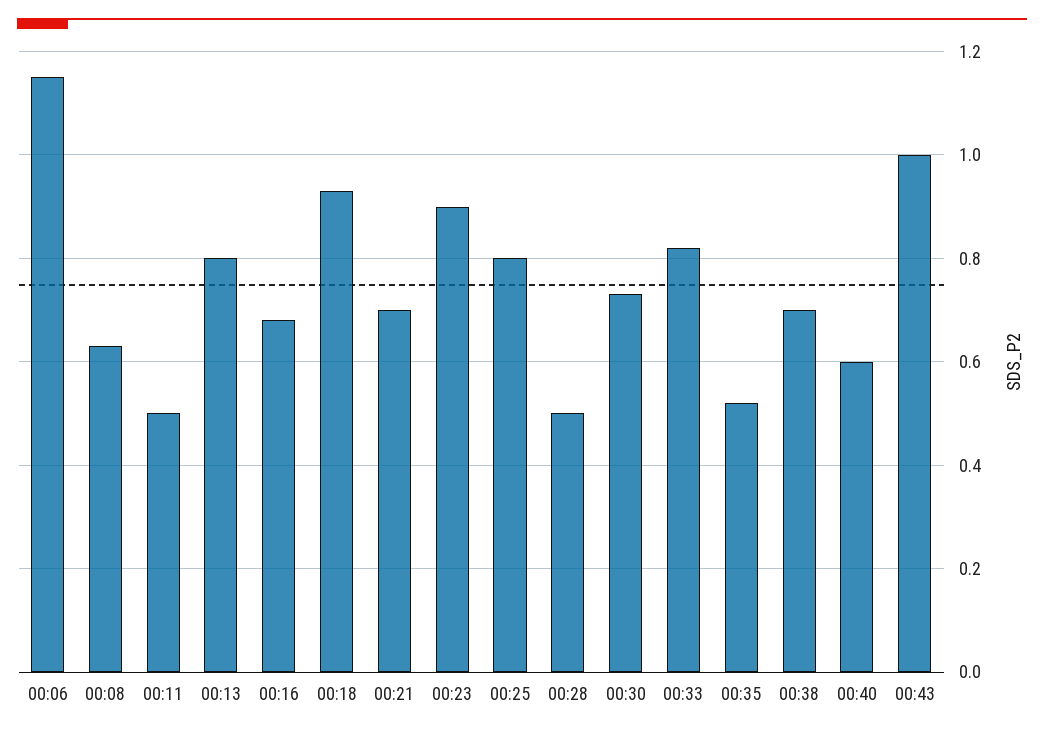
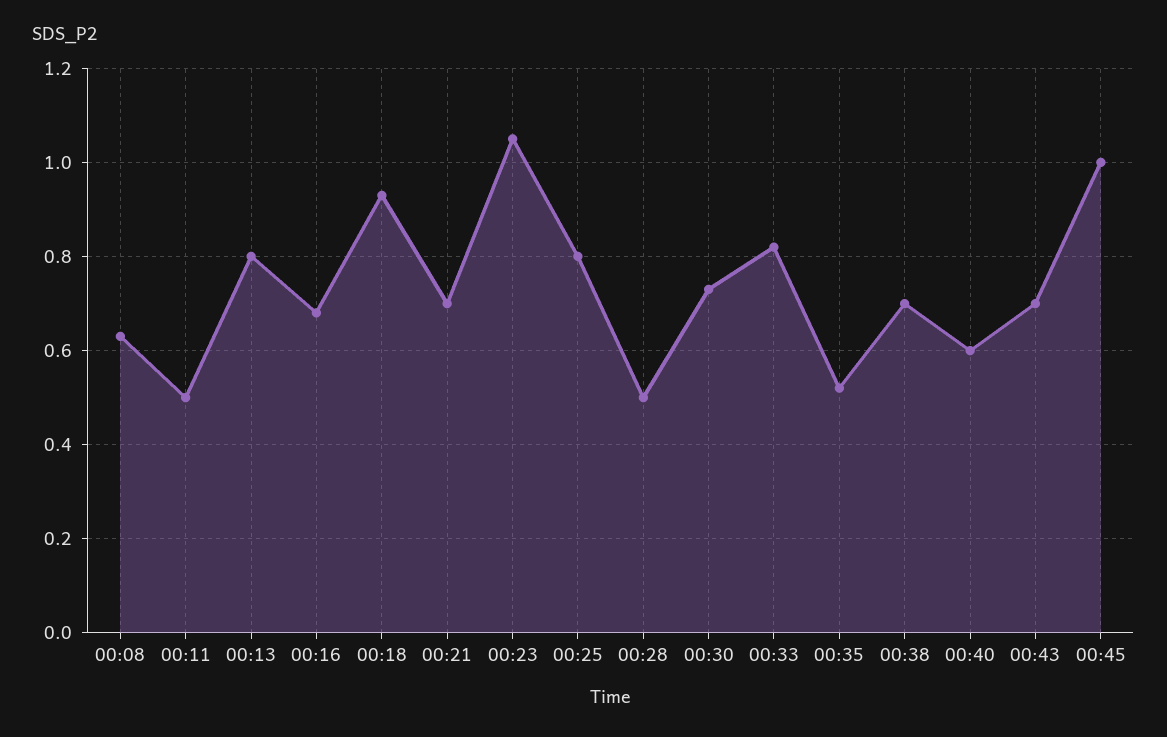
00:06: 1.15 -> none
00:23: 0.9 -> 1.05
00:43: 1 -> 0.7
00:45: none -> 1

